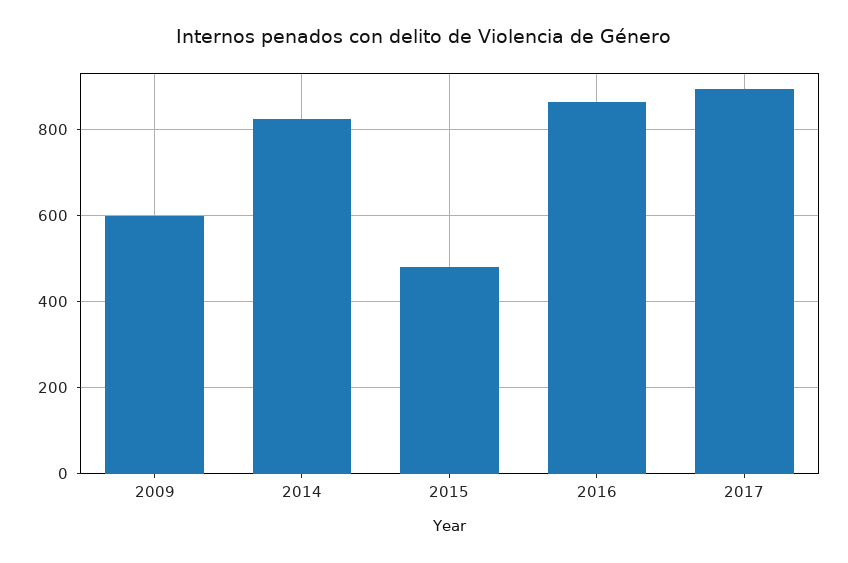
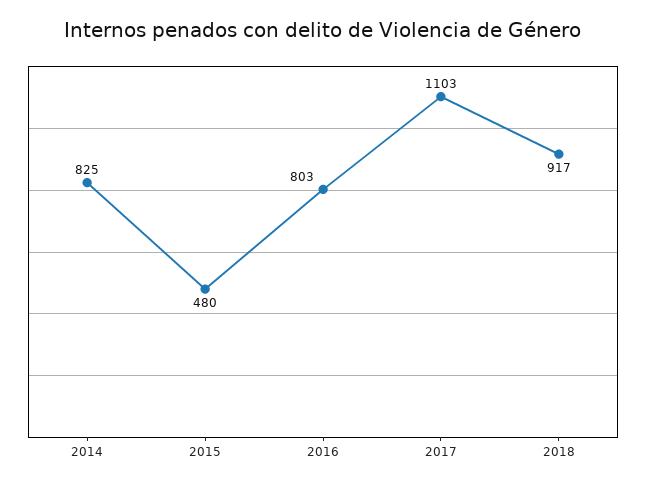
2009: 600 -> none
2016: 860 -> 803
2017: 900 -> 1103
2018: none -> 917

